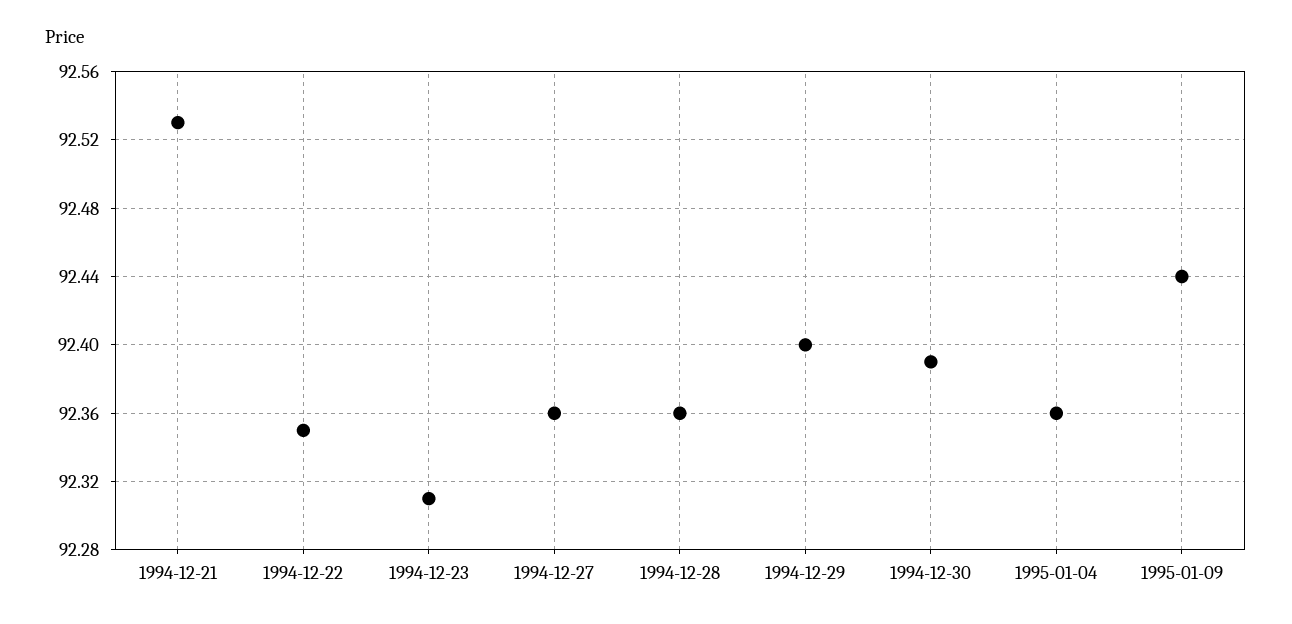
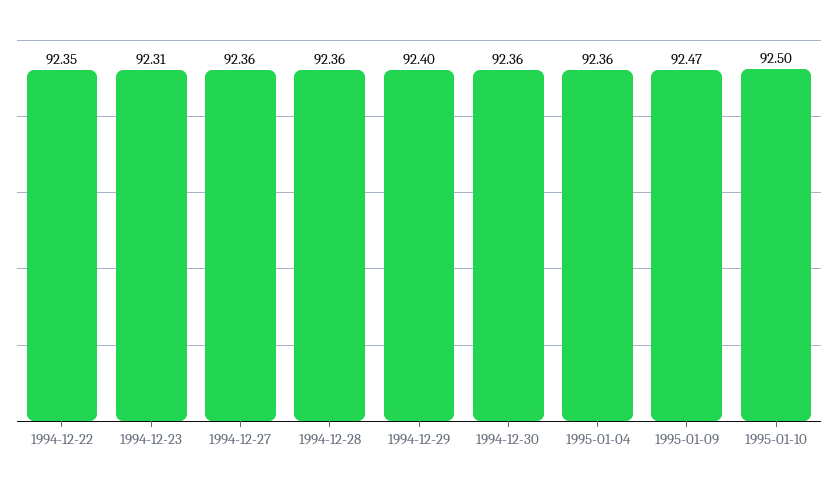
1994-12-21: 92.53 -> none
1994-12-30: 92.39 -> 92.36
1995-01-09: 92.44 -> 92.47
1995-01-10: none -> 92.5

